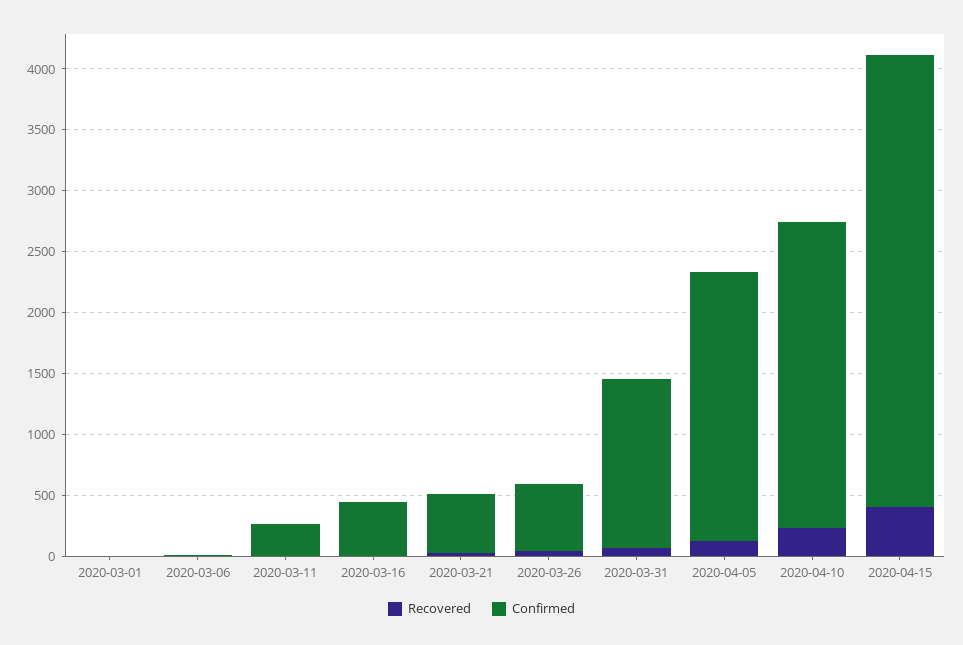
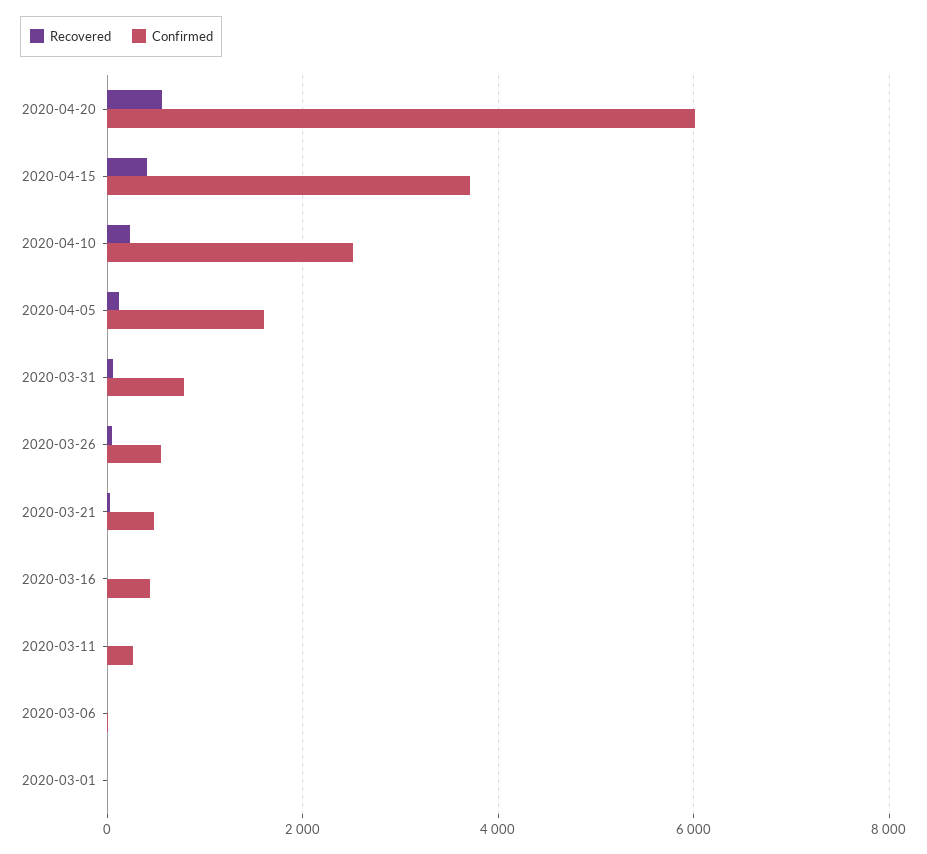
Confirmed, 2020-03-31: 1400 -> 800
Confirmed, 2020-04-05: 2200 -> 1600
Recovered, 2020-04-20: none -> 600
Confirmed, 2020-04-20: none -> 6000

